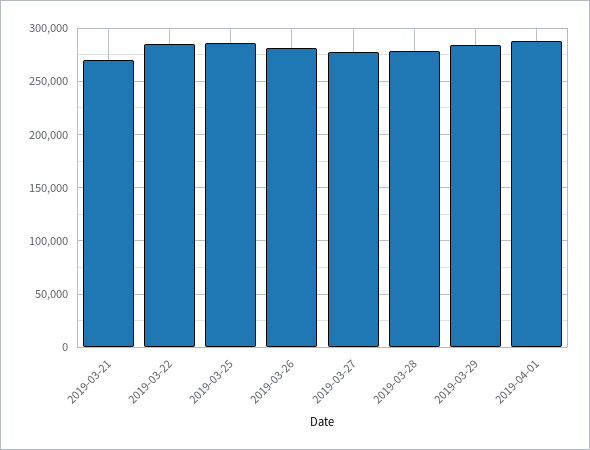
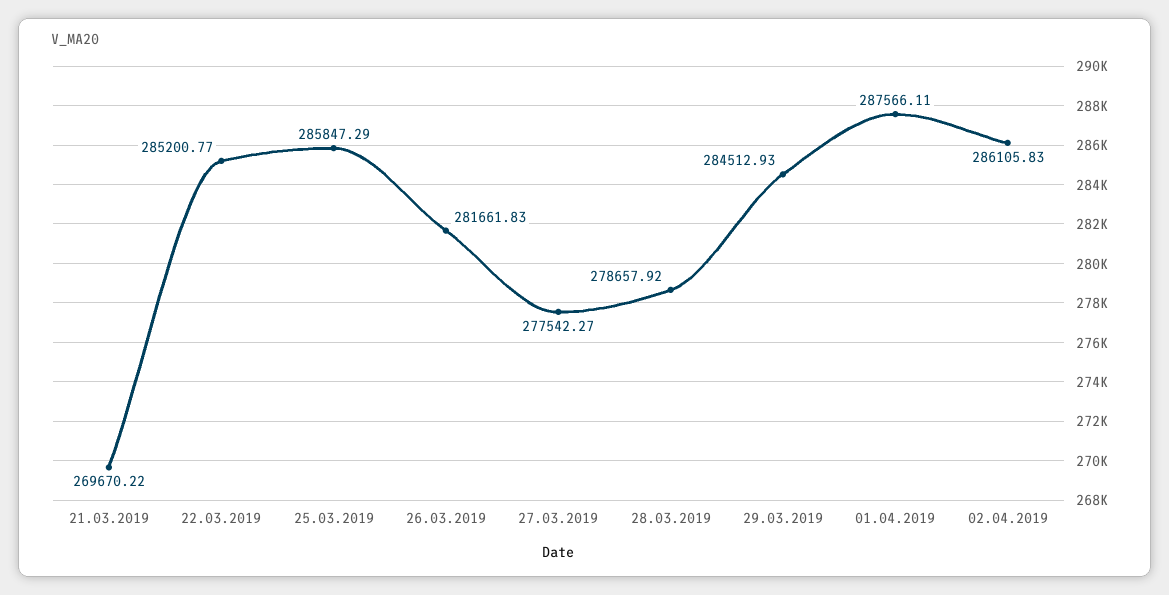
02.04.2019: none -> 286105.83

